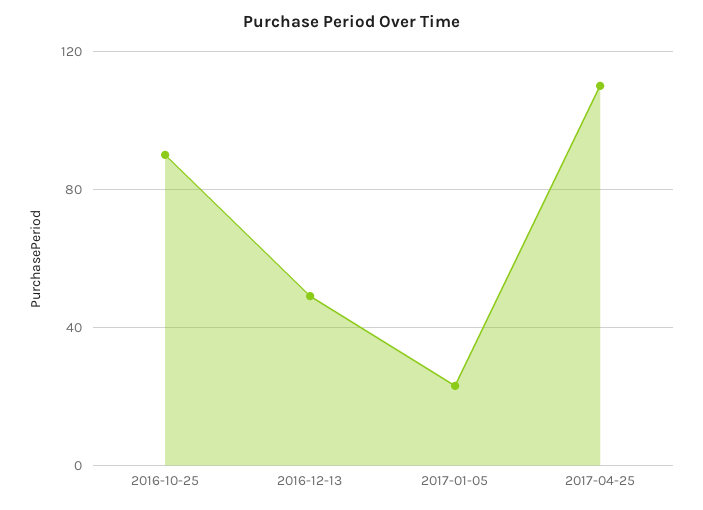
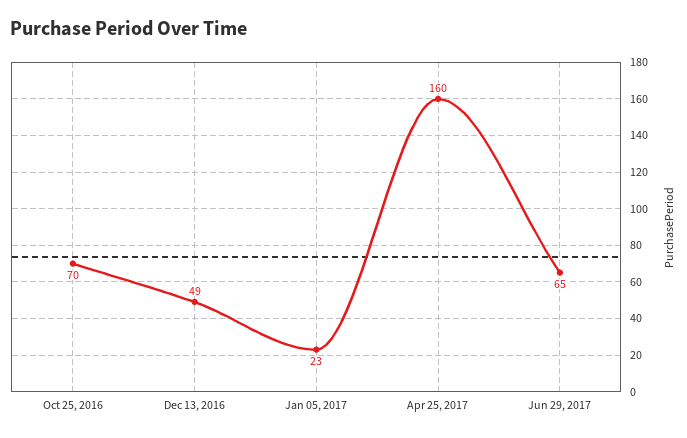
2016-10-25: 90 -> 70
2017-04-25: 110 -> 160
Jun 29, 2017: none -> 65

